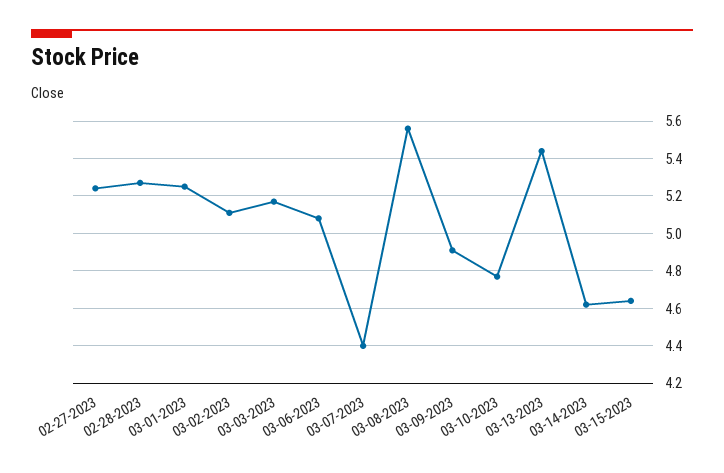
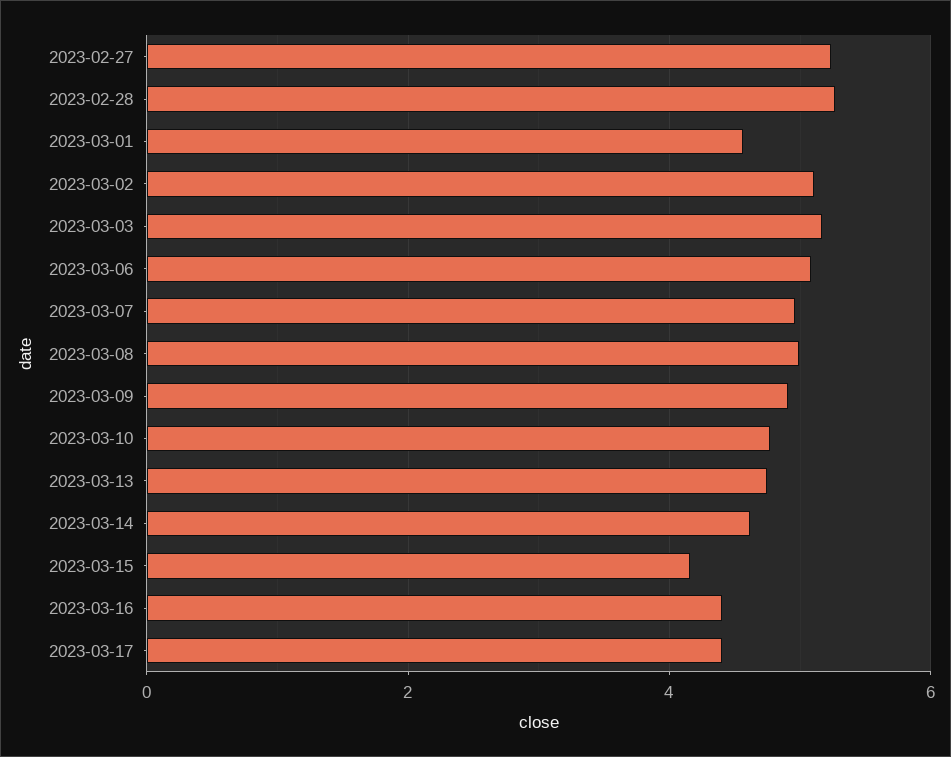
03-01-2023: 5.25 -> 4.6
03-07-2023: 4.4 -> 5
03-08-2023: 5.55 -> 5
03-13-2023: 5.45 -> 4.8
03-15-2023: 4.65 -> 4.2
2023-03-16: none -> 4.4
2023-03-17: none -> 4.4

